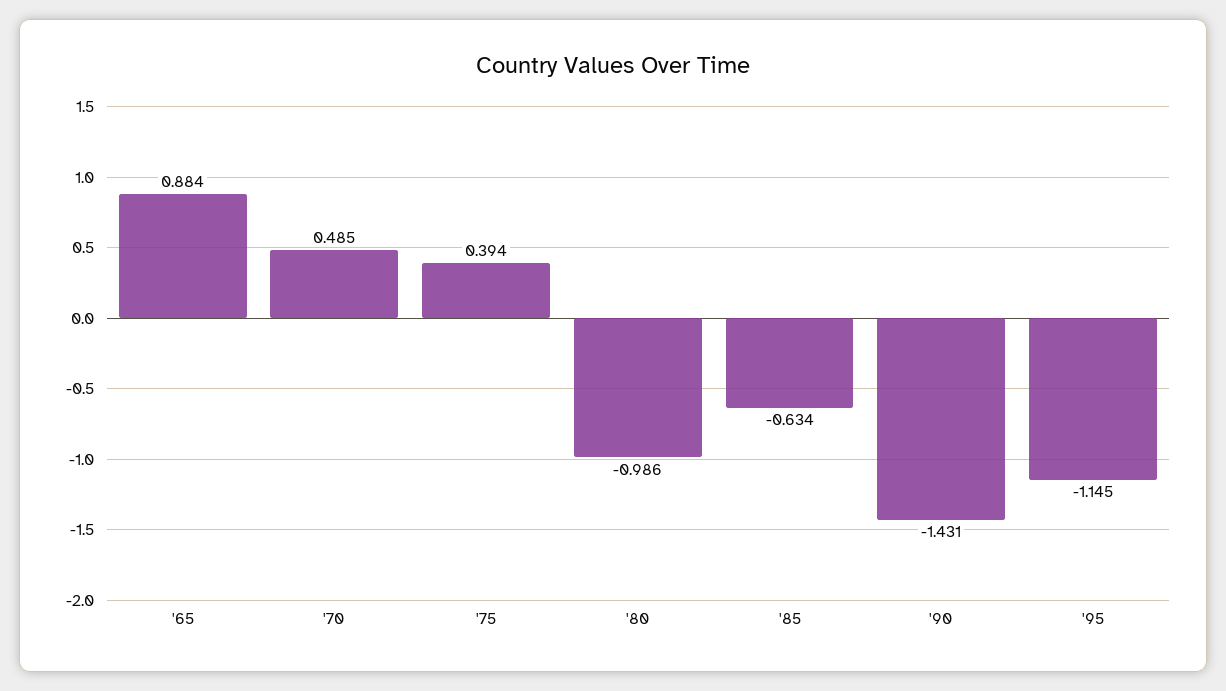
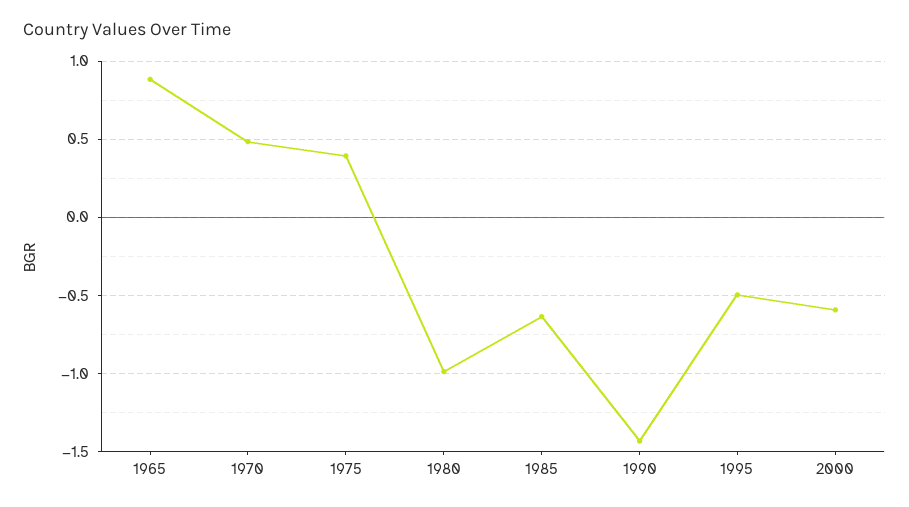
'95: -1.145 -> -0.5
2000: none -> -0.6

